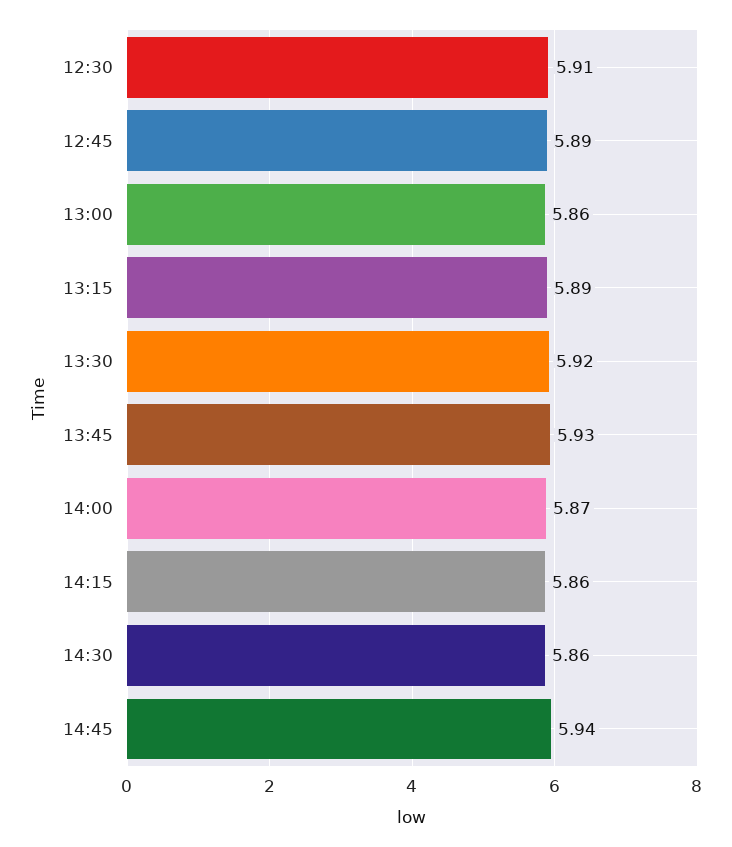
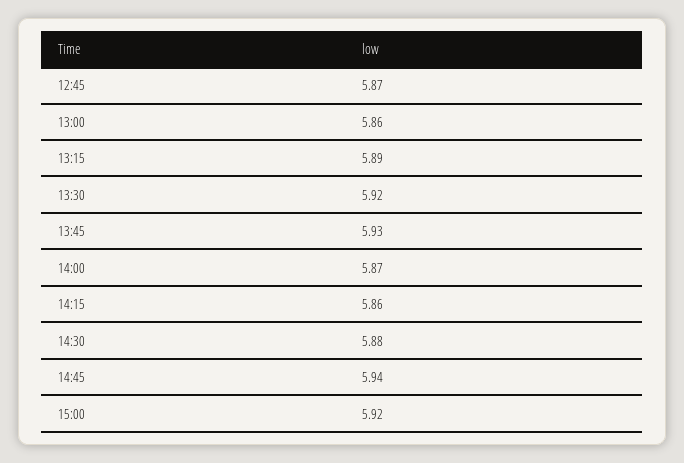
12:30: 5.91 -> none
12:45: 5.89 -> 5.87
14:30: 5.86 -> 5.88
15:00: none -> 5.92

